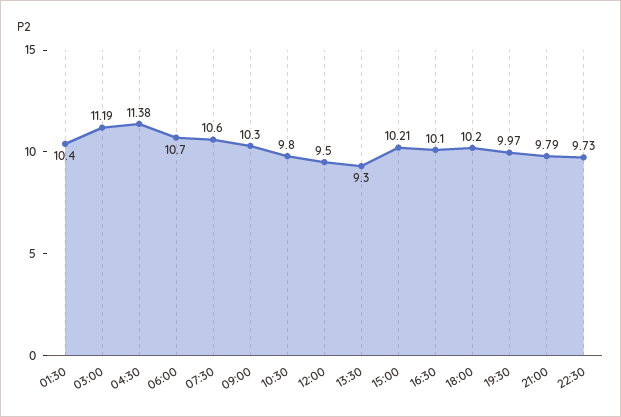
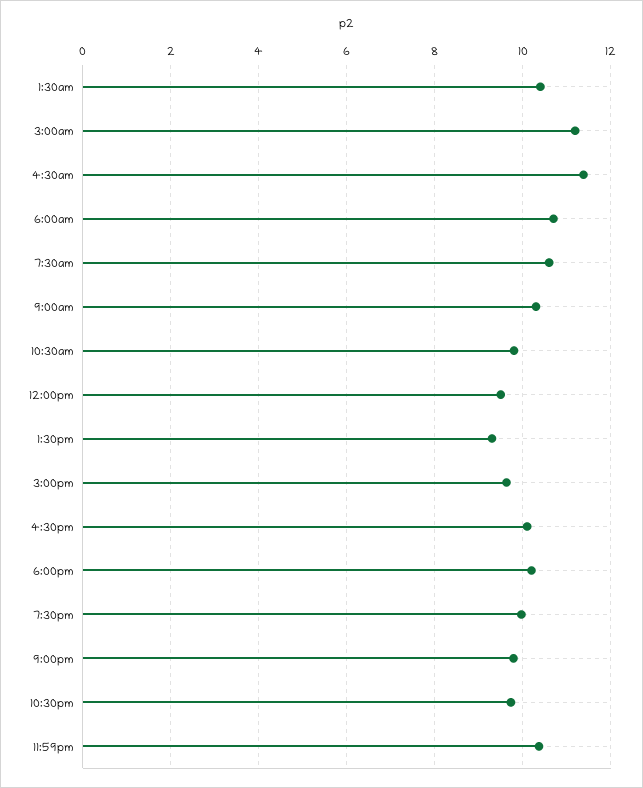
15:00: 10.21 -> 9.6
11:59pm: none -> 10.4

